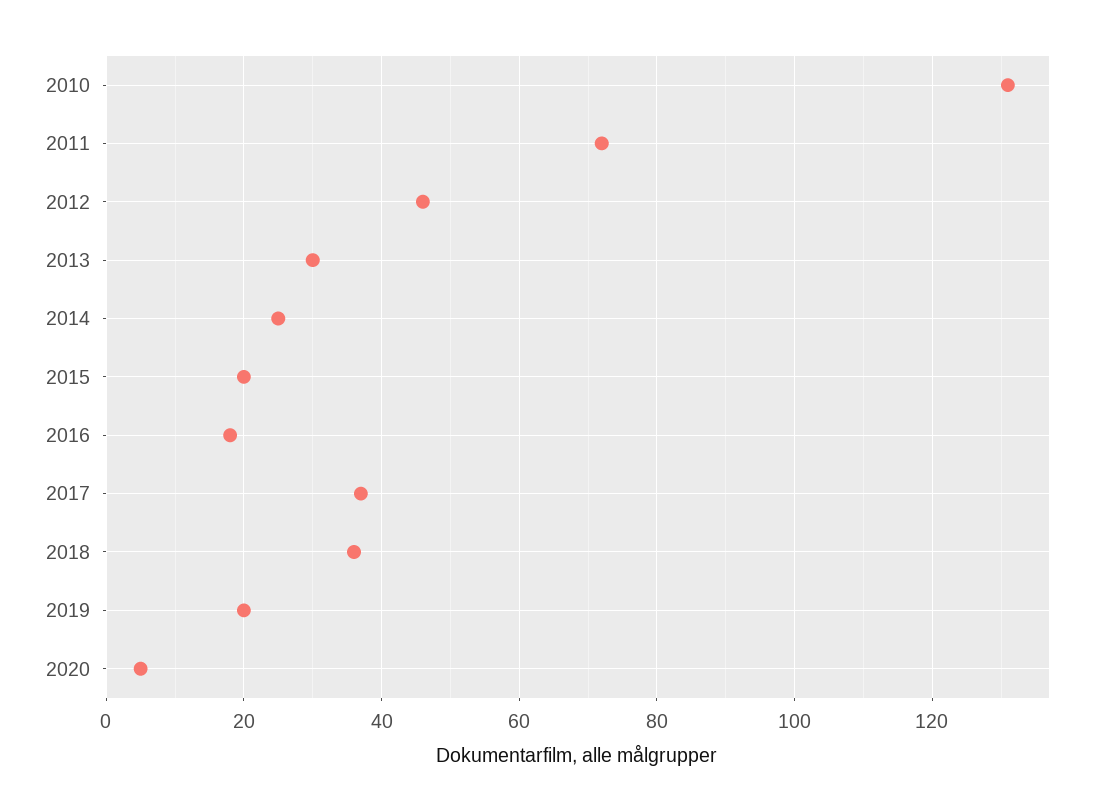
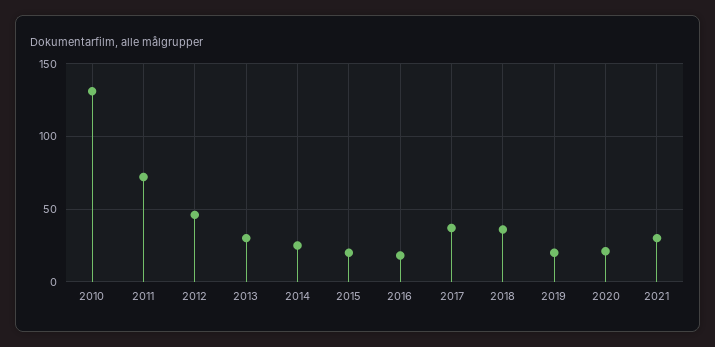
2020: 5 -> 20
2021: none -> 30

